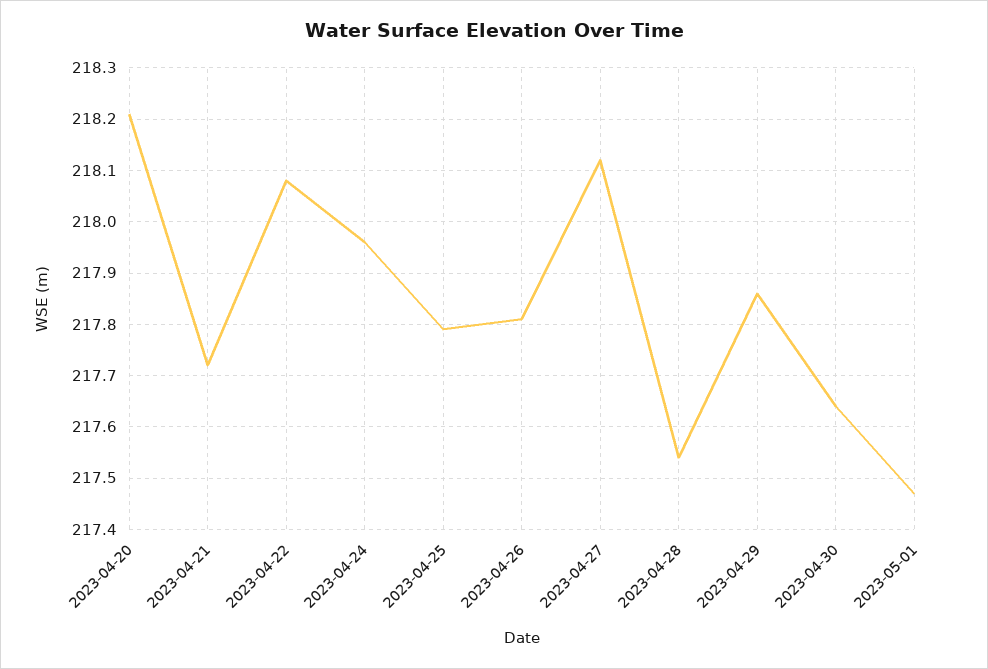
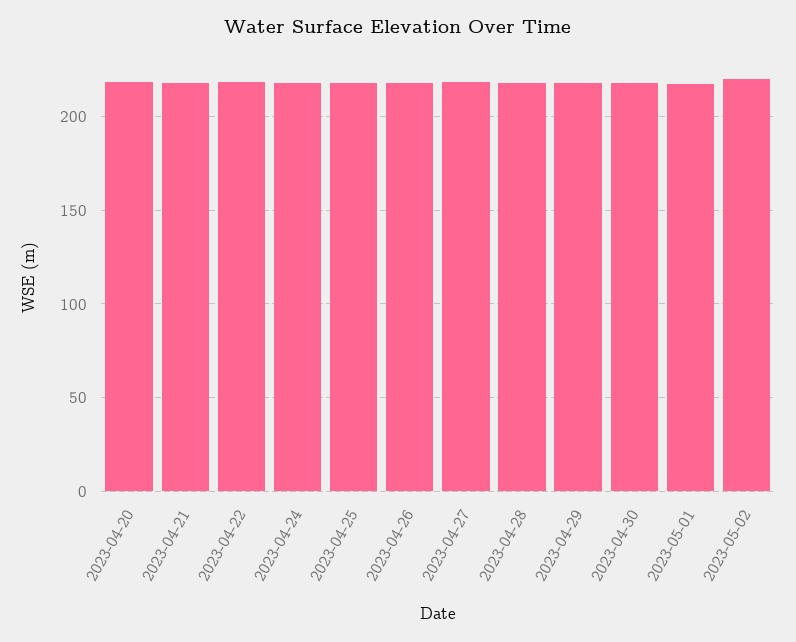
2023-05-02: none -> 220

